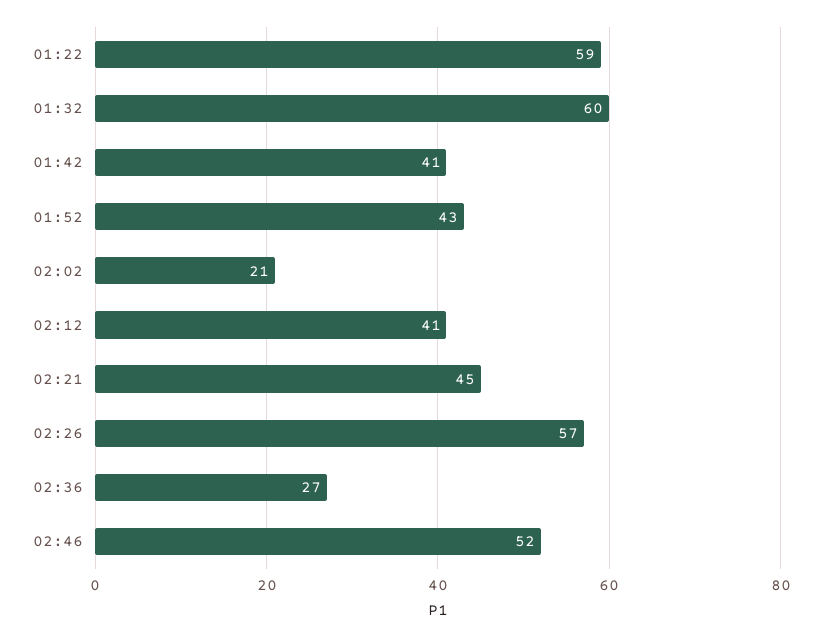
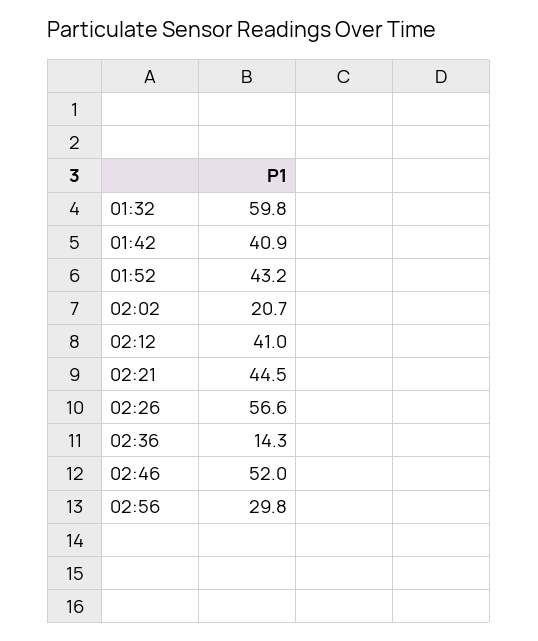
01:22: 59 -> none
02:36: 27 -> 14.3
02:56: none -> 29.8

